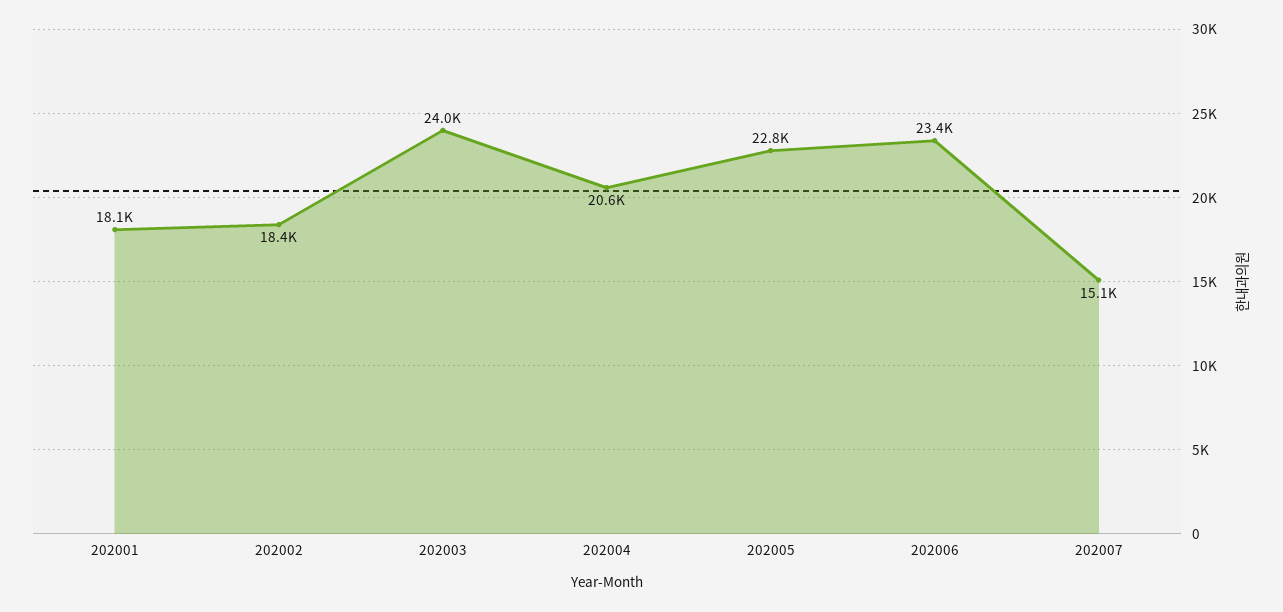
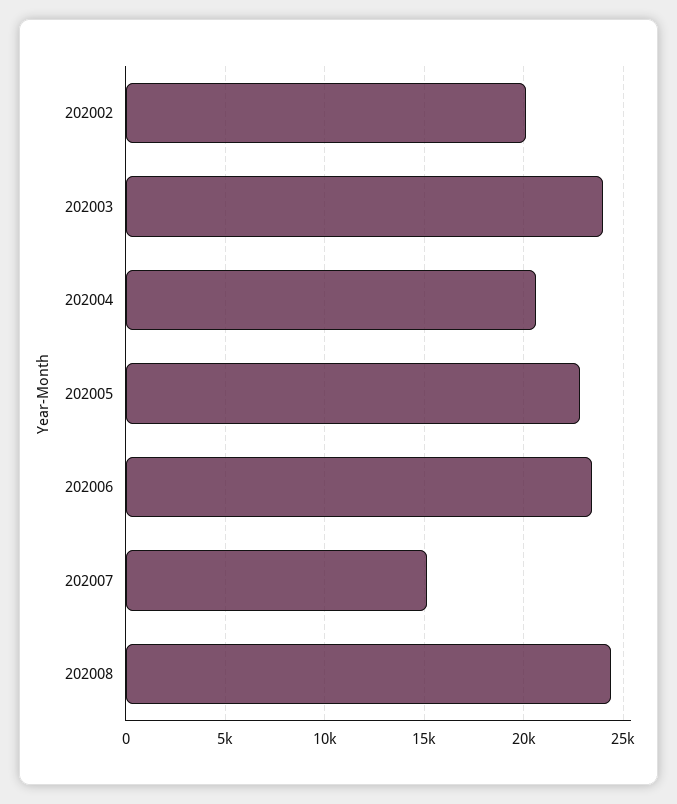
202001: 18100 -> none
202002: 18400 -> 20000
202008: none -> 24500

